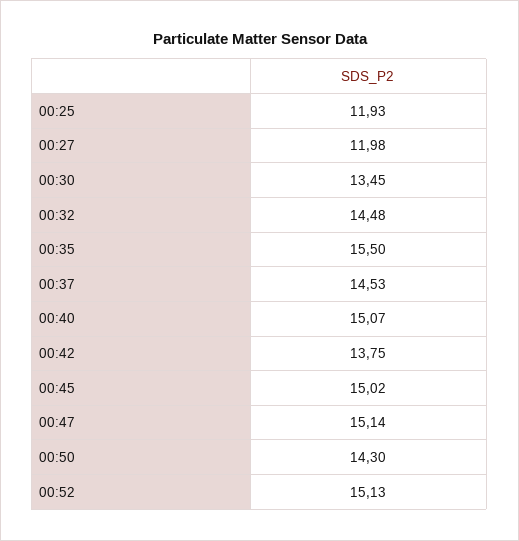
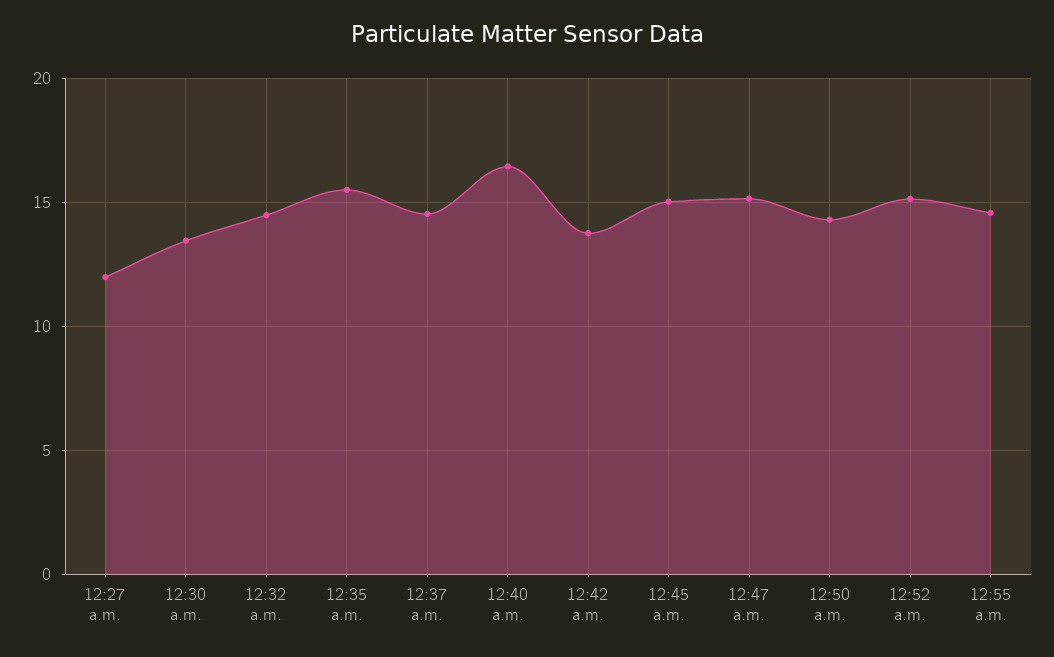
00:25: 11.93 -> none
00:40: 15.07 -> 16.5
12:55 a.m.: none -> 14.5

